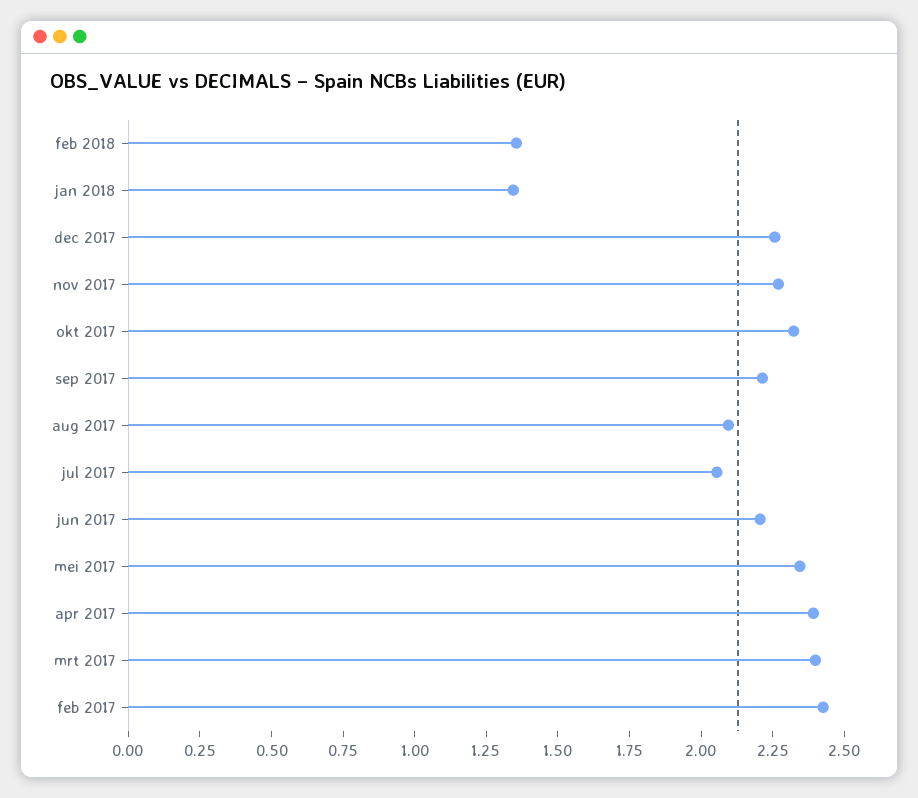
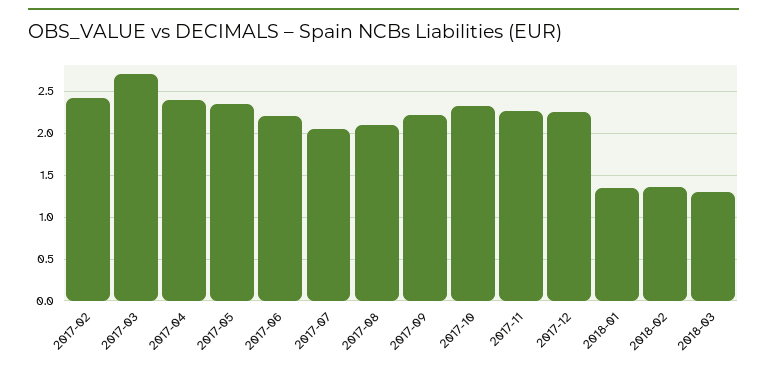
mrt 2017: 2.4 -> 2.7
2018-03: none -> 1.3

